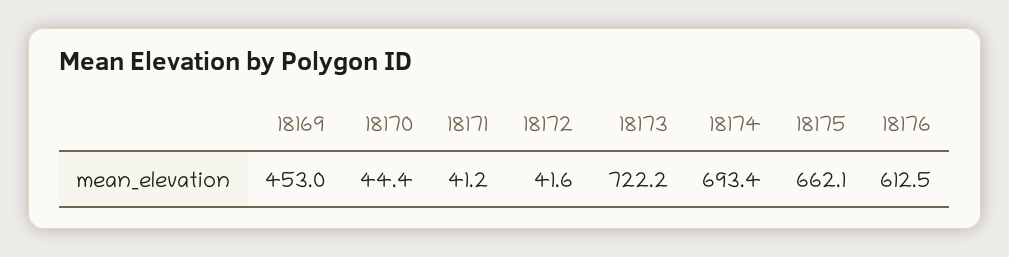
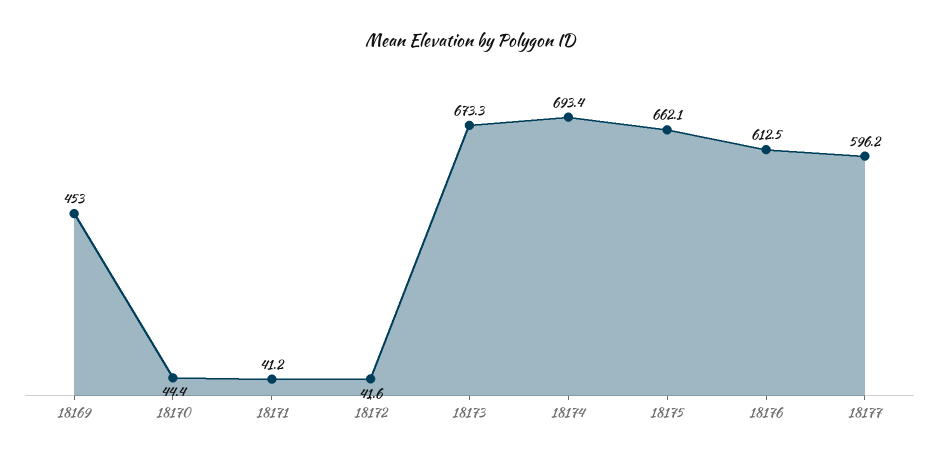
18173: 722.2 -> 673.3
18177: none -> 596.2

